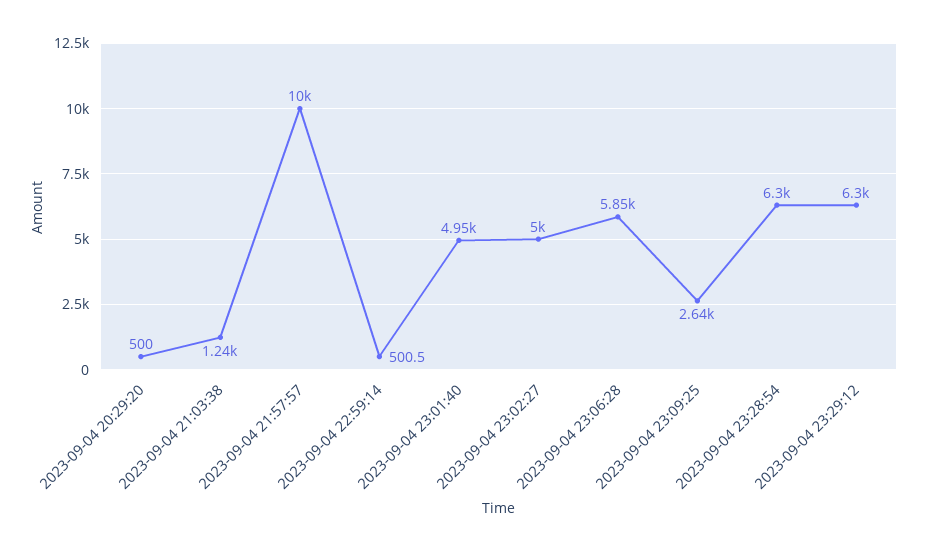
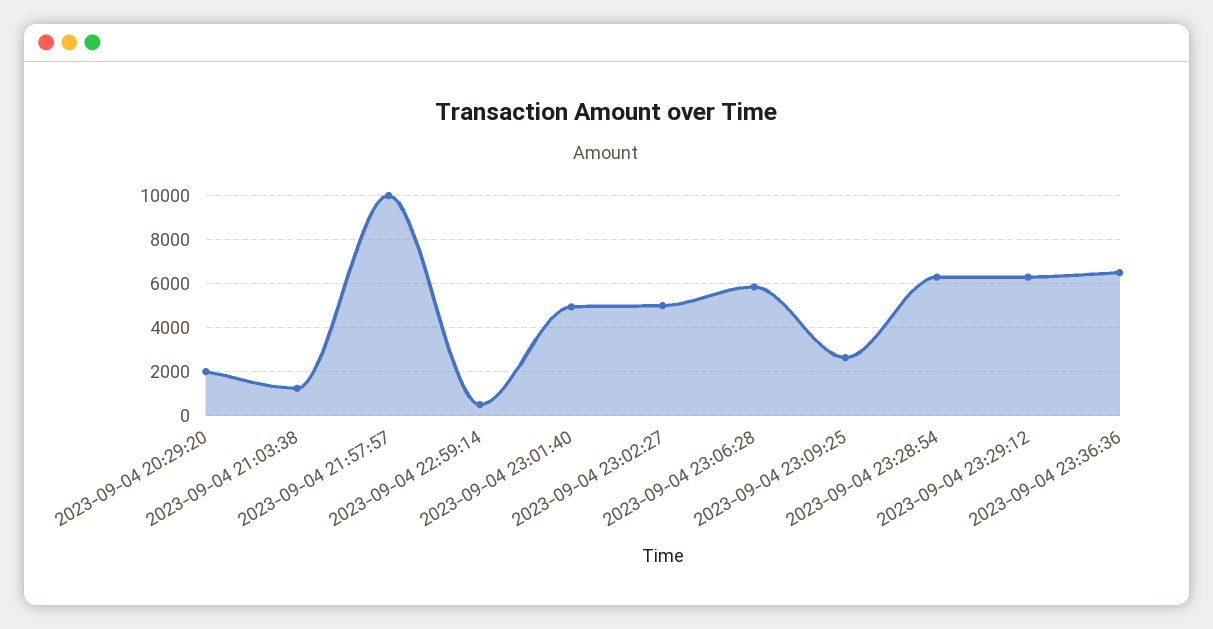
2023-09-04 20:29:20: 500 -> 2000
2023-09-04 23:36:36: none -> 6500

